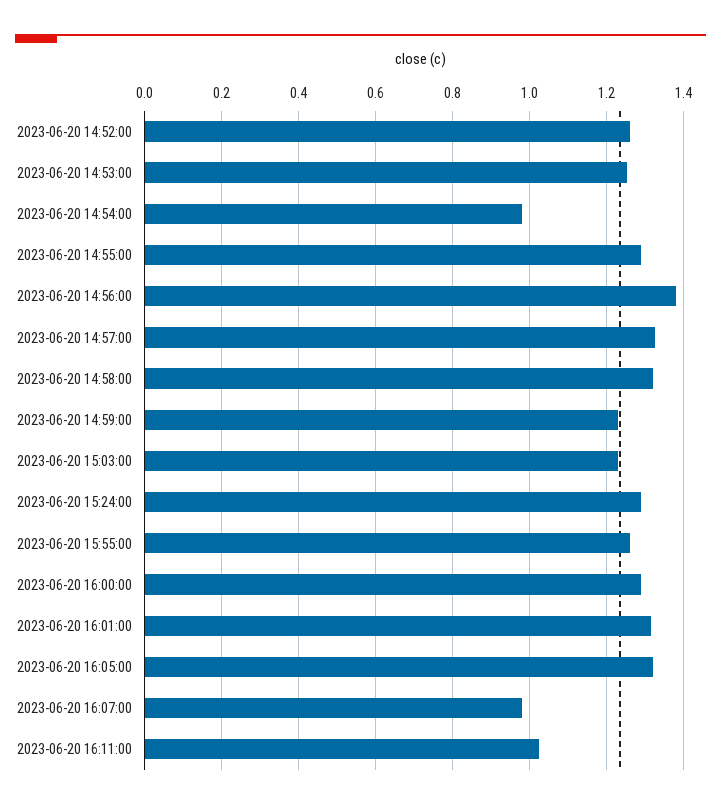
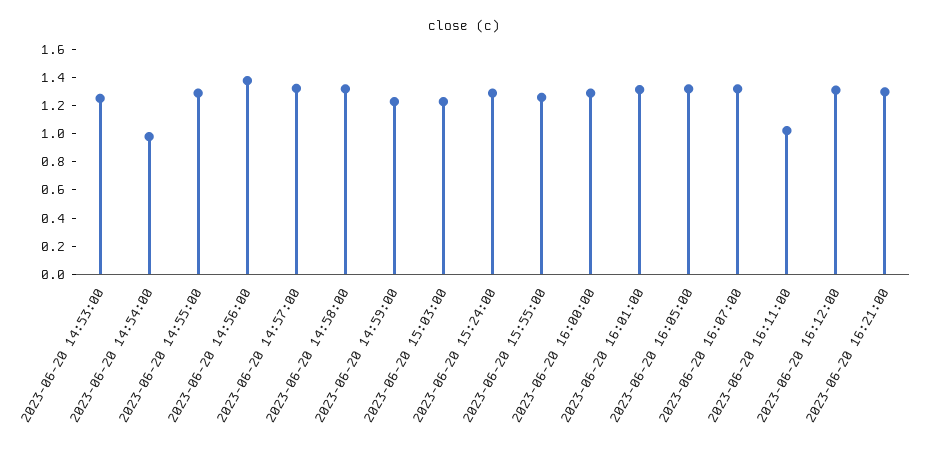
2023-06-20 14:52:00: 1.26 -> none
2023-06-20 16:07:00: 0.98 -> 1.3
2023-06-20 16:12:00: none -> 1.3
2023-06-20 16:21:00: none -> 1.3

